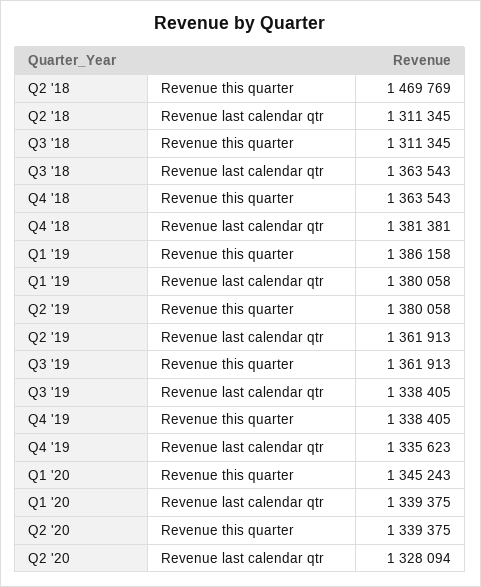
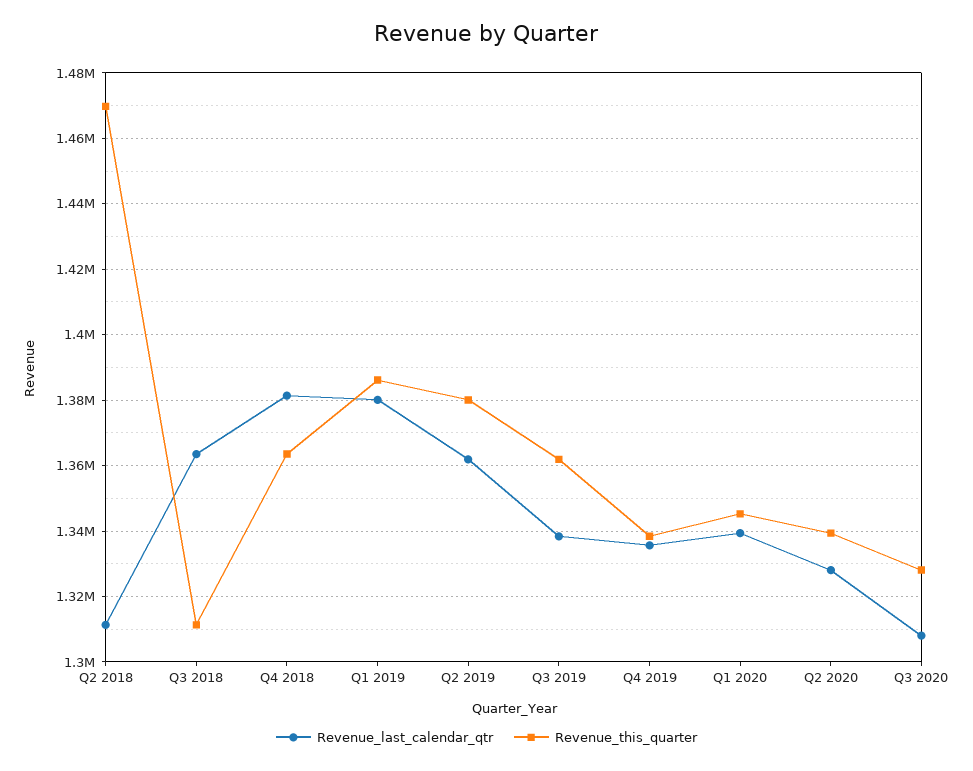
Revenue last calendar qtr, Q3 2020: none -> 1308000
Revenue this quarter, Q3 2020: none -> 1328000

